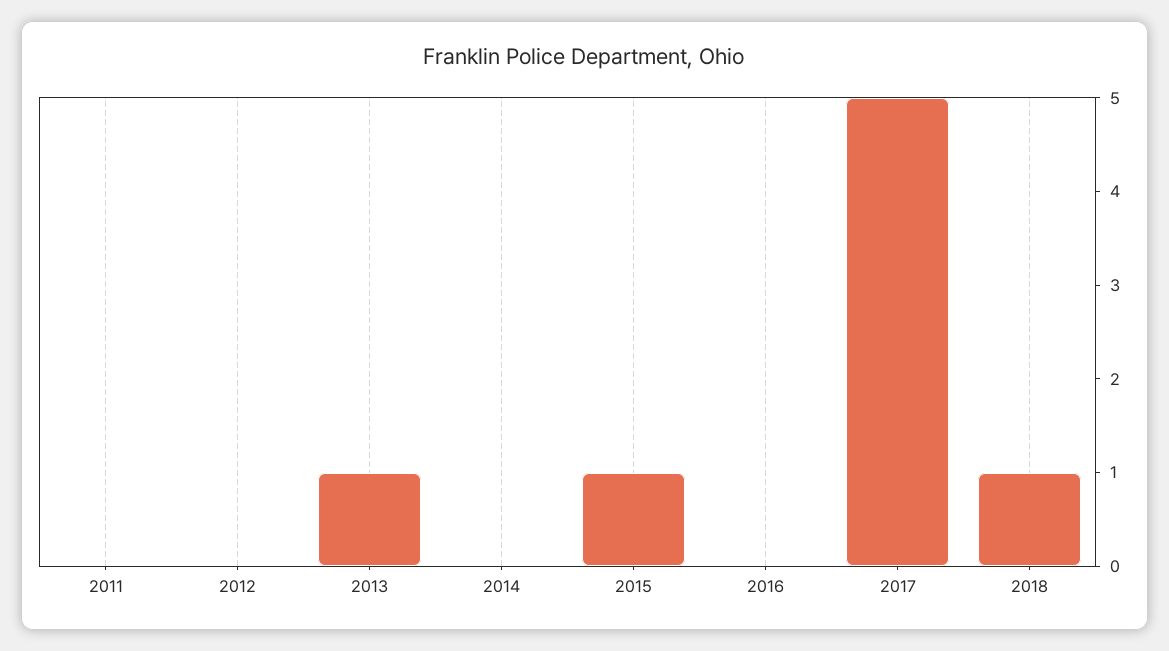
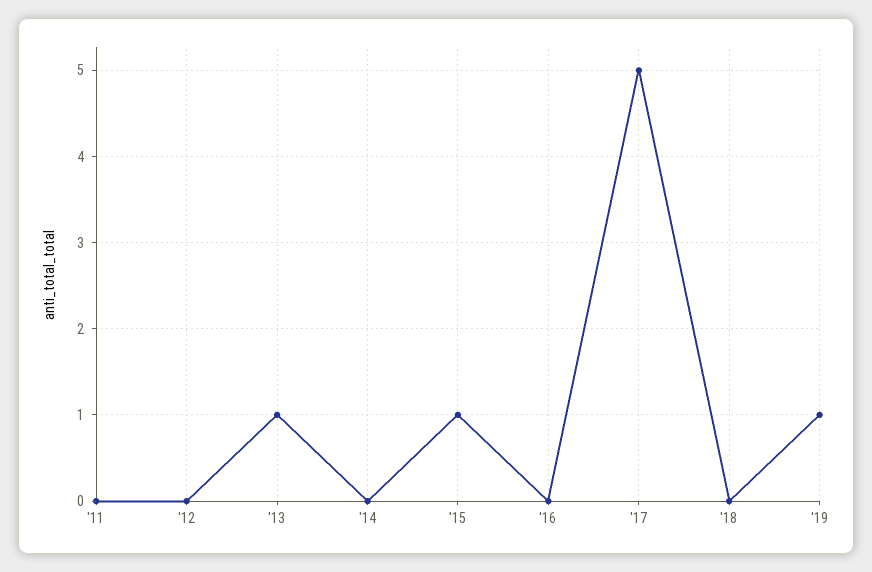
2018: 1 -> 0
'19: none -> 1

